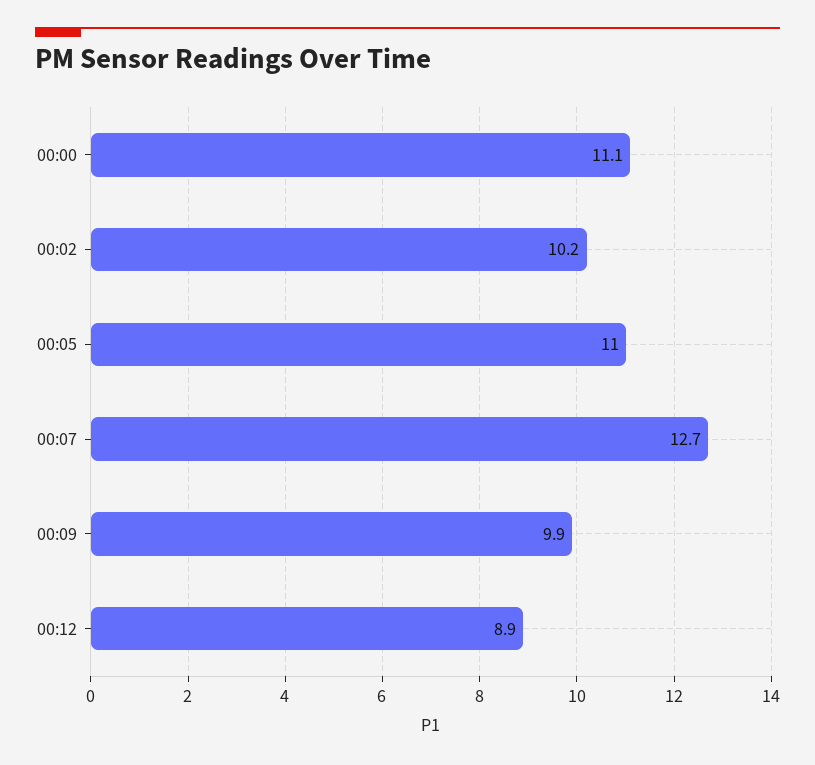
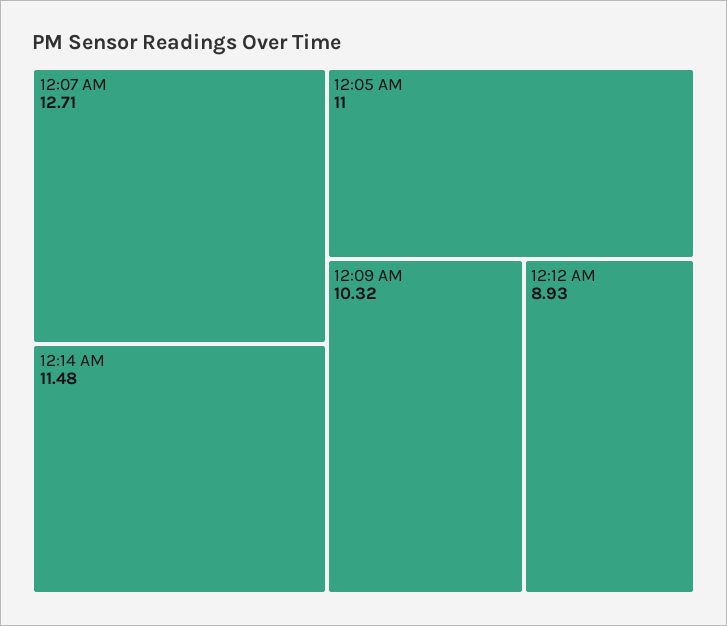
00:00: 11.1 -> none
00:02: 10.2 -> none
00:09: 9.9 -> 10.32
12:14 AM: none -> 11.48

